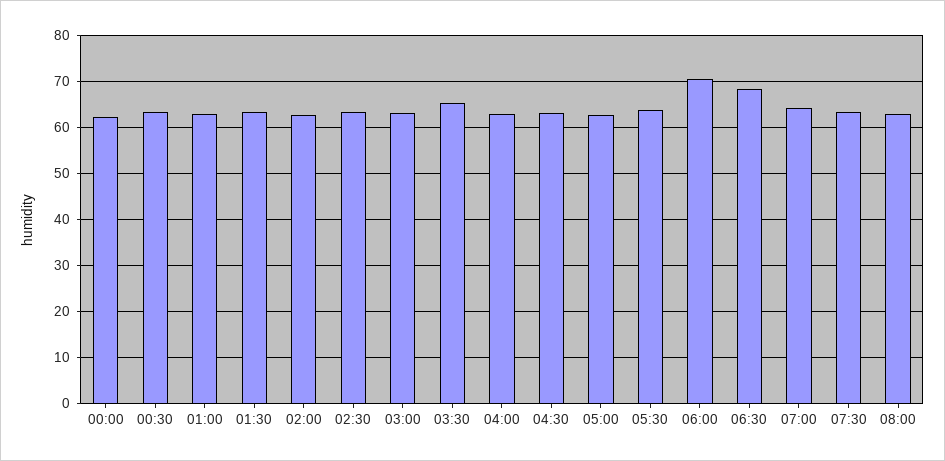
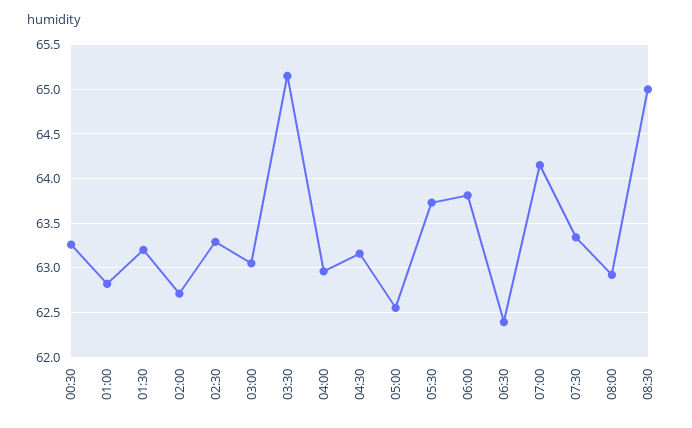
00:00: 62 -> none
06:00: 70 -> 63.8
06:30: 68 -> 62.4
08:30: none -> 65

